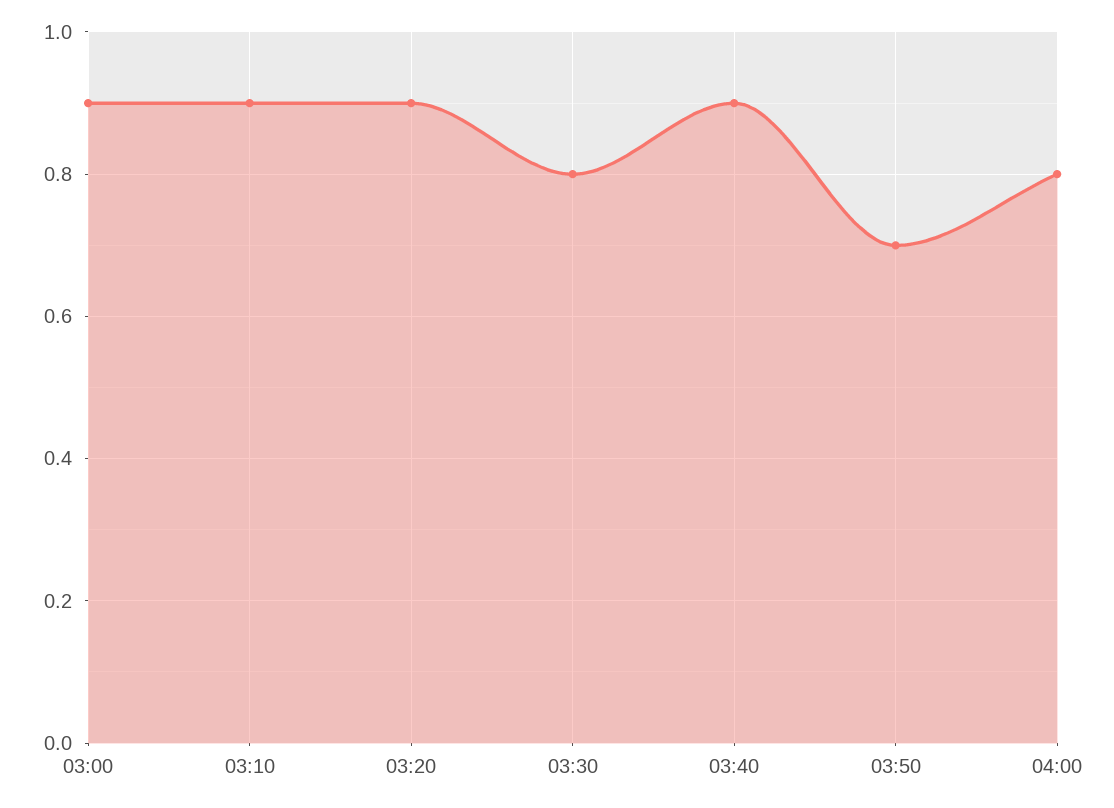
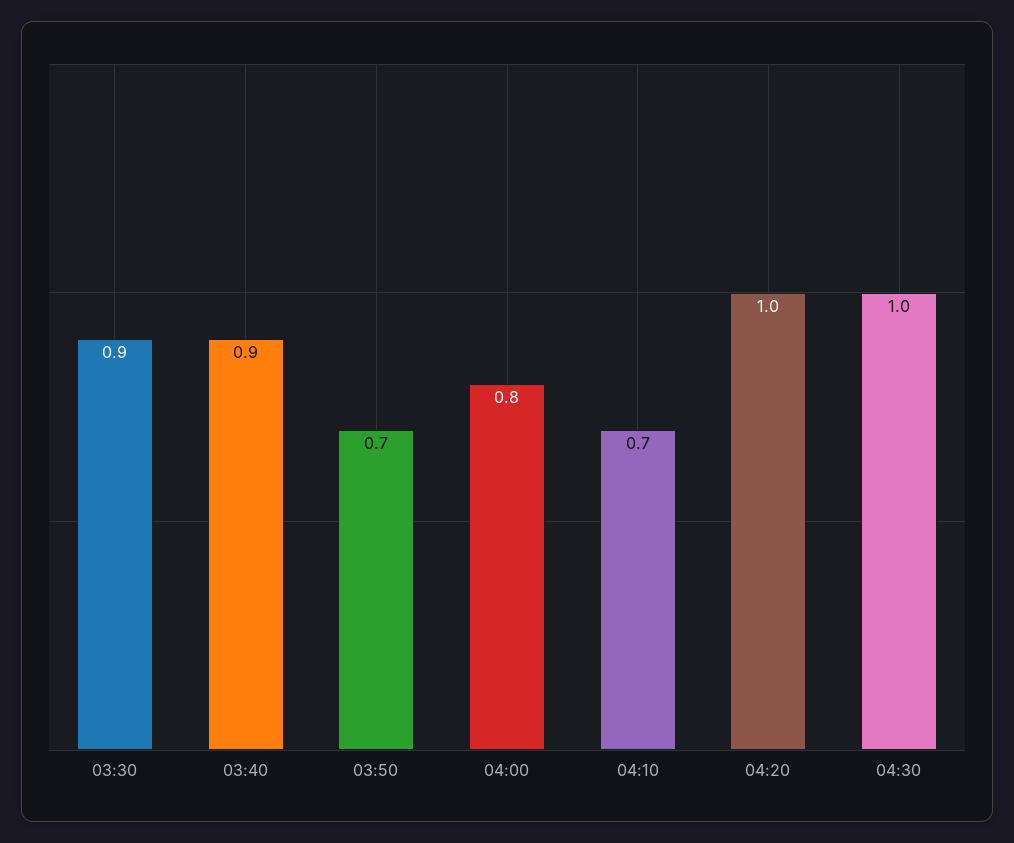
03:00: 0.9 -> none
03:10: 0.9 -> none
03:20: 0.9 -> none
03:30: 0.8 -> 0.9
04:10: none -> 0.7
04:20: none -> 1
04:30: none -> 1

